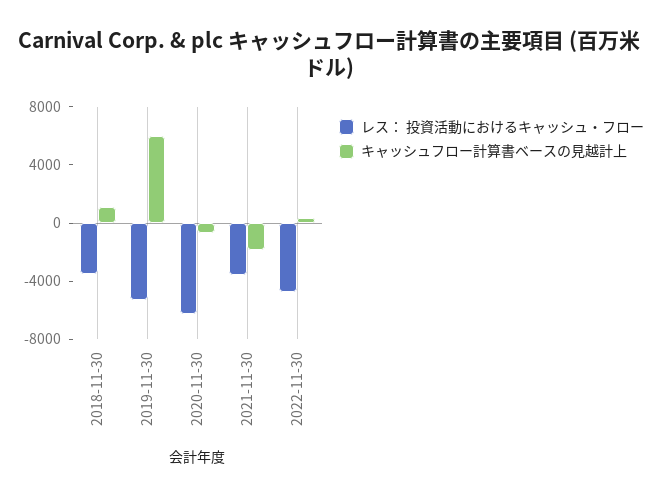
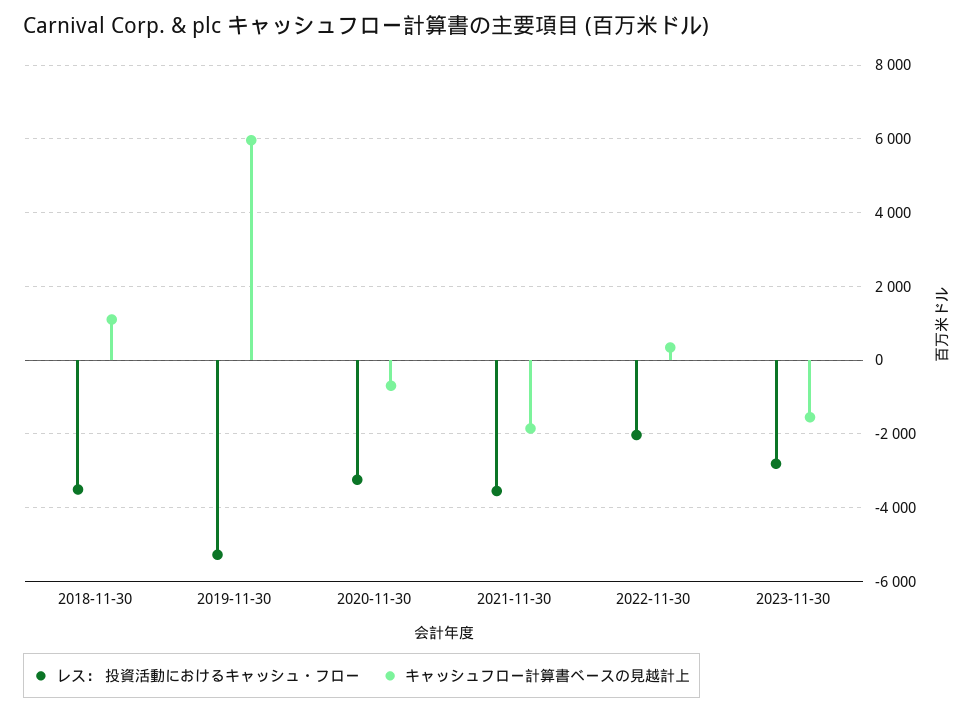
レス： 投資活動におけるキャッシュ・フロー, 2020-11-30: -6000 -> -3200
レス： 投資活動におけるキャッシュ・フロー, 2022-11-30: -5000 -> -2000
レス： 投資活動におけるキャッシュ・フロー, 2023-11-30: none -> -2800
キャッシュフロー計算書ベースの見越計上, 2023-11-30: none -> -1600

